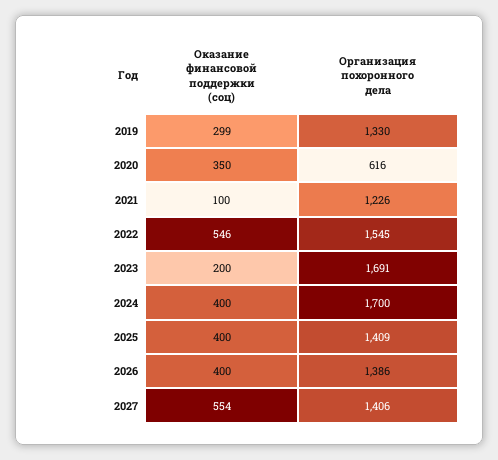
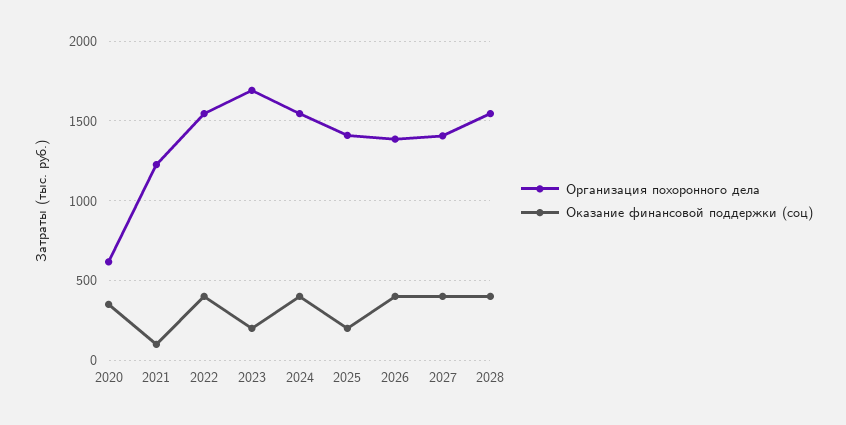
Оказание финансовой поддержки (соц), 2019: 299 -> none
Организация похоронного дела, 2019: 1330 -> none
Оказание финансовой поддержки (соц), 2022: 546 -> 400
Организация похоронного дела, 2024: 1700 -> 1550
Оказание финансовой поддержки (соц), 2025: 400 -> 200
Оказание финансовой поддержки (соц), 2027: 554 -> 400
Организация похоронного дела, 2028: none -> 1550
Оказание финансовой поддержки (соц), 2028: none -> 400

